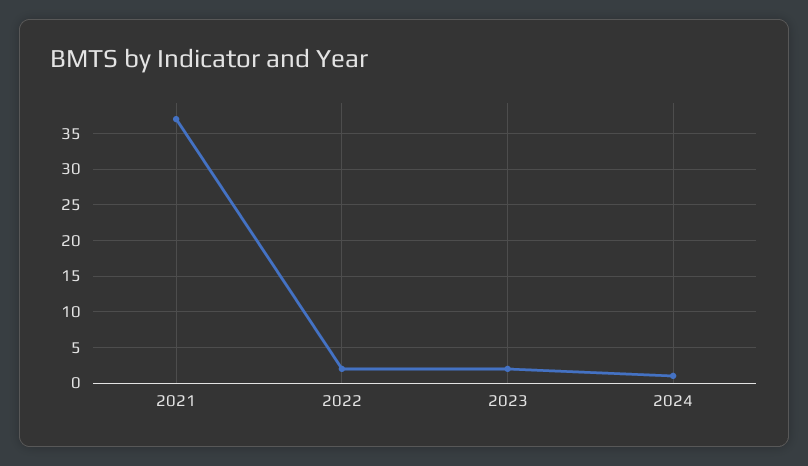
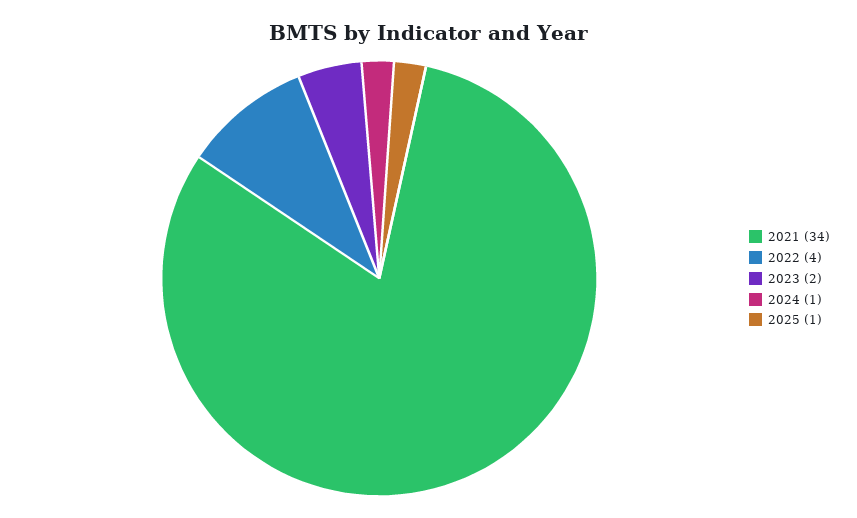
2021: 37 -> 34
2022: 2 -> 4
2025: none -> 1

